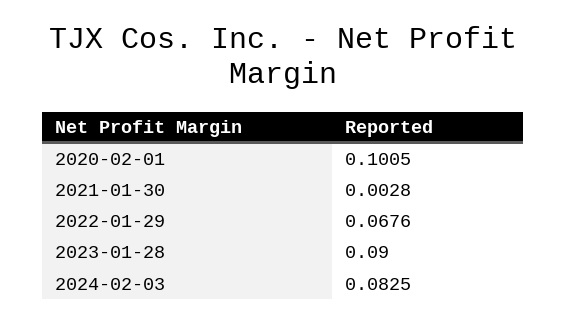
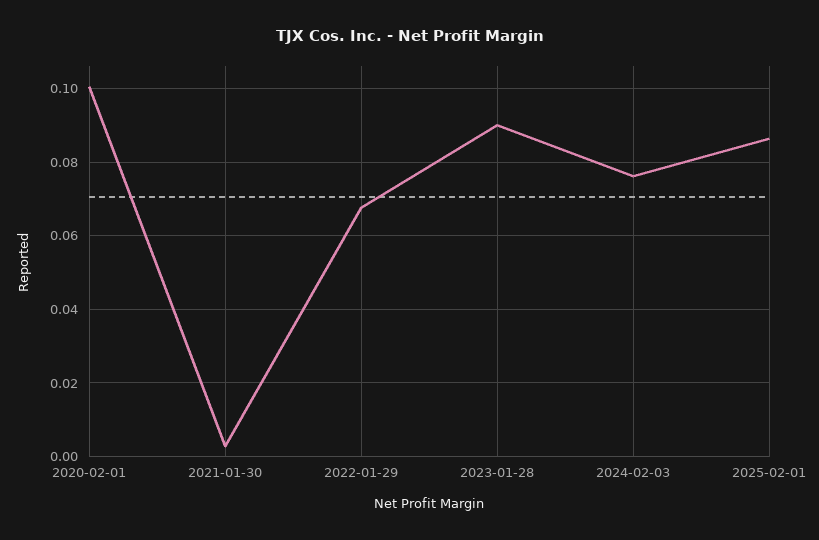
2024-02-03: 0.0825 -> 0.076
2025-02-01: none -> 0.086

